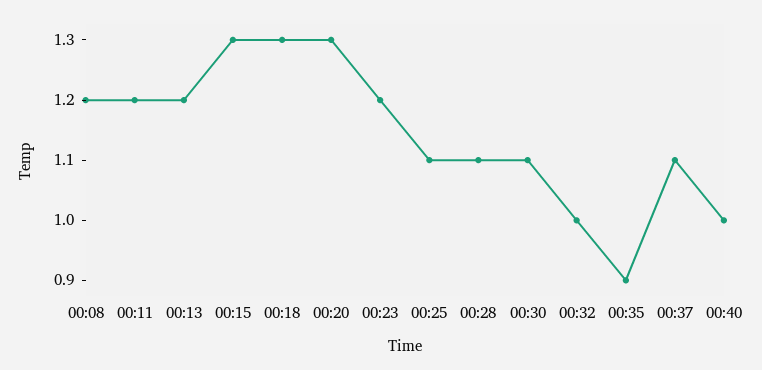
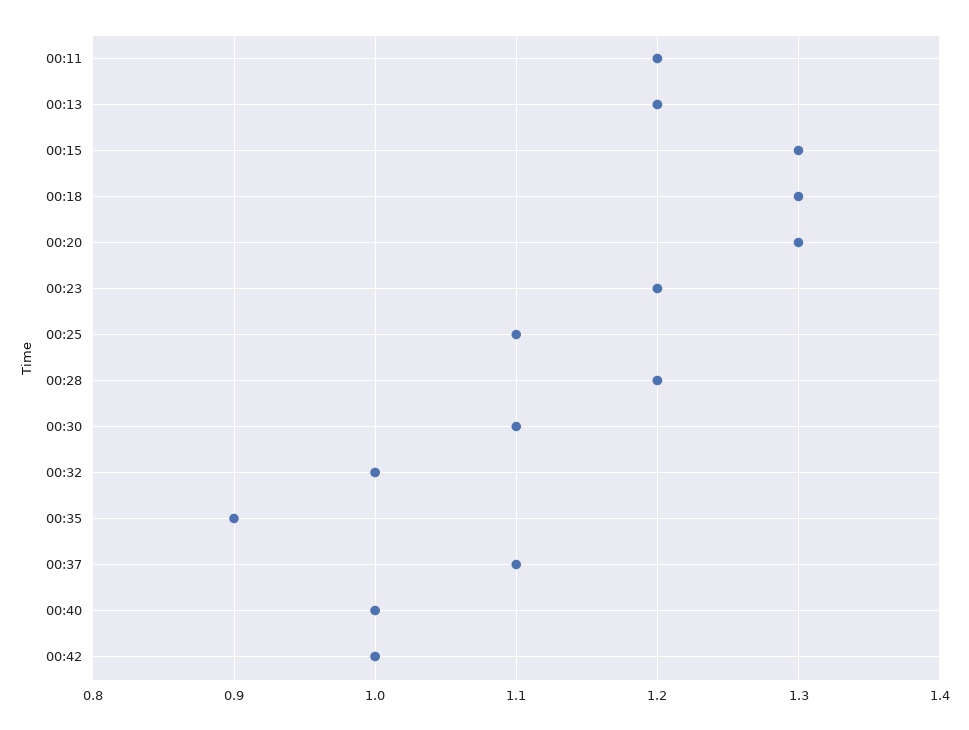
00:08: 1.2 -> none
00:28: 1.1 -> 1.2
00:42: none -> 1

